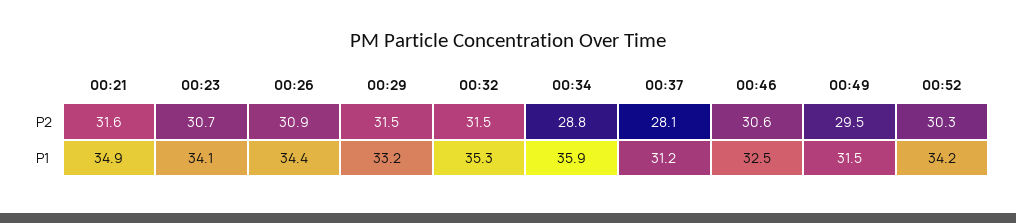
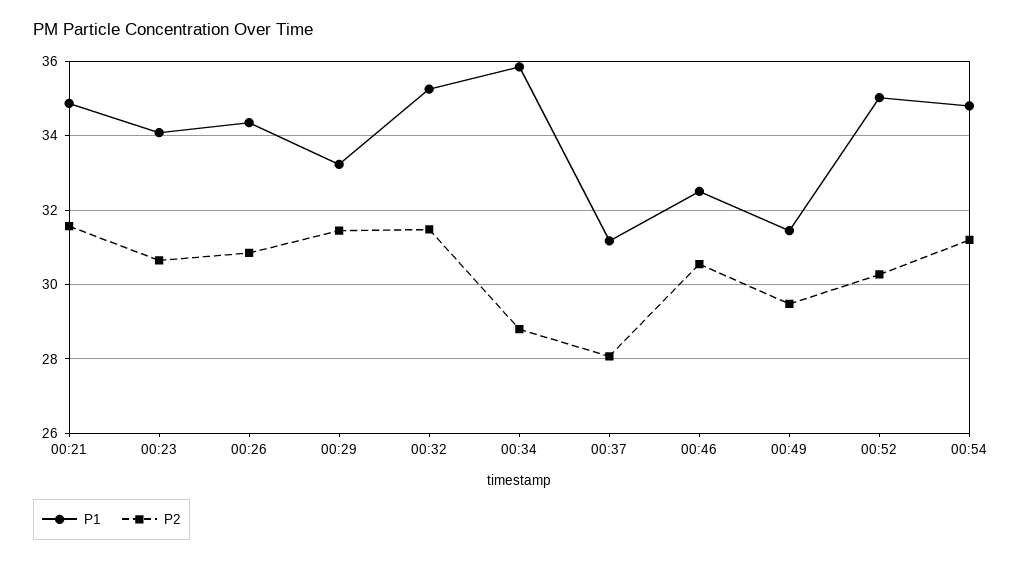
P1, 00:52: 34.2 -> 35
P1, 00:54: none -> 34.8
P2, 00:54: none -> 31.2

